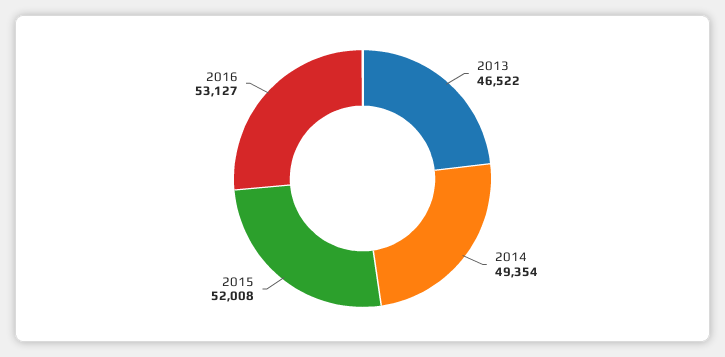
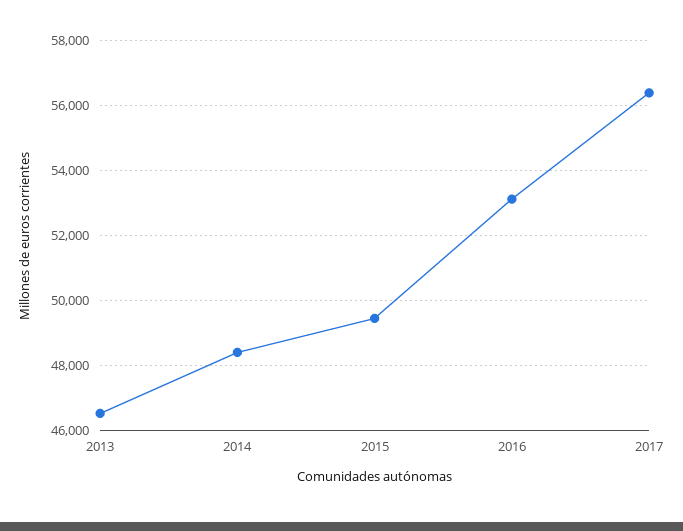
2014: 49354 -> 48400
2015: 52008 -> 49400
2017: none -> 56400

